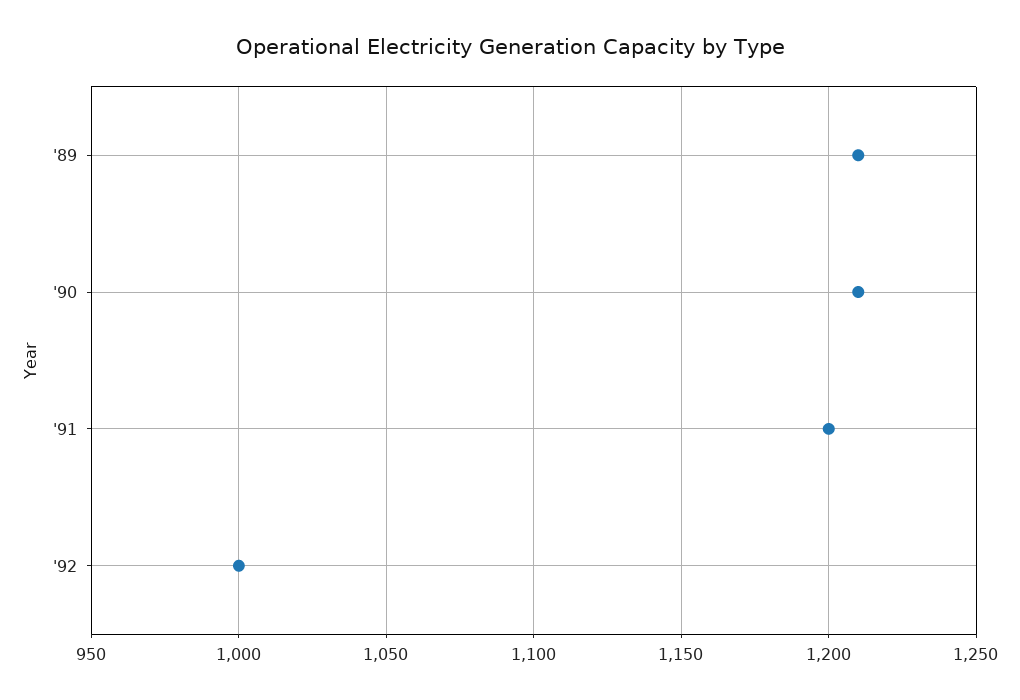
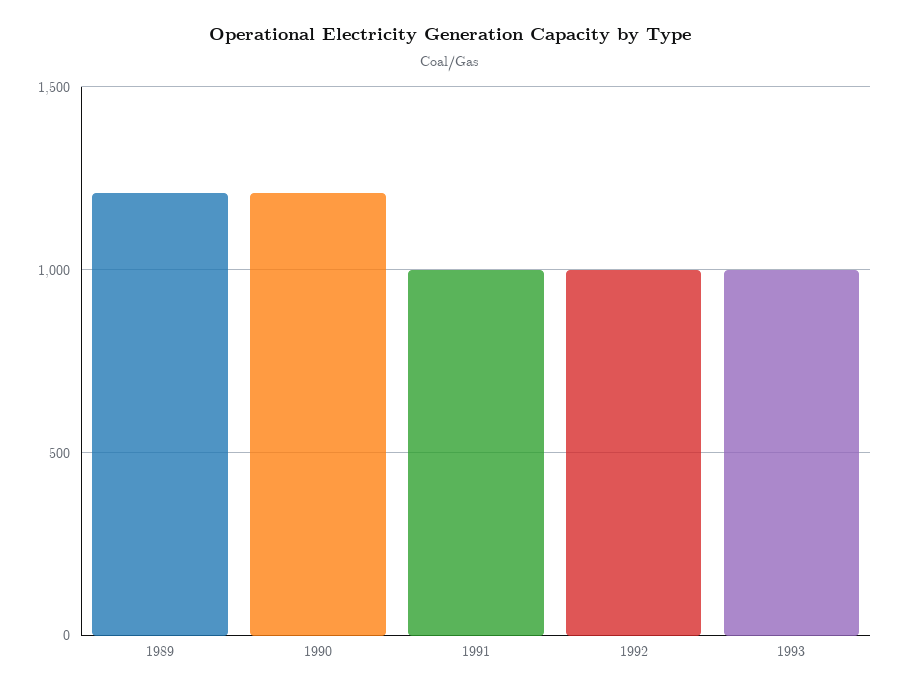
'91: 1200 -> 1000
1993: none -> 1000

